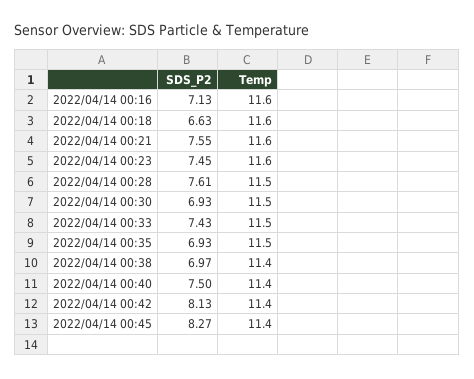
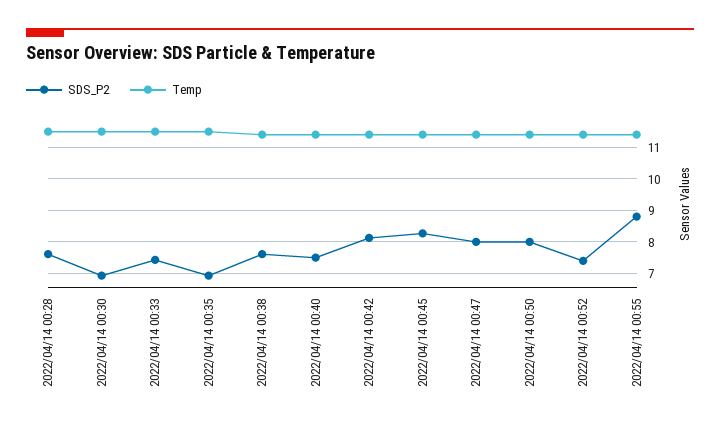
SDS_P2, 2022/04/14 00:16: 7.13 -> none
Temp, 2022/04/14 00:16: 11.6 -> none
SDS_P2, 2022/04/14 00:18: 6.63 -> none
Temp, 2022/04/14 00:18: 11.6 -> none
SDS_P2, 2022/04/14 00:21: 7.55 -> none
Temp, 2022/04/14 00:21: 11.6 -> none
SDS_P2, 2022/04/14 00:23: 7.45 -> none
Temp, 2022/04/14 00:23: 11.6 -> none
SDS_P2, 2022/04/14 00:38: 6.97 -> 7.6
SDS_P2, 2022/04/14 00:47: none -> 8
Temp, 2022/04/14 00:47: none -> 11.4
SDS_P2, 2022/04/14 00:50: none -> 8
Temp, 2022/04/14 00:50: none -> 11.4
SDS_P2, 2022/04/14 00:52: none -> 7.4
Temp, 2022/04/14 00:52: none -> 11.4
SDS_P2, 2022/04/14 00:55: none -> 8.8
Temp, 2022/04/14 00:55: none -> 11.4

